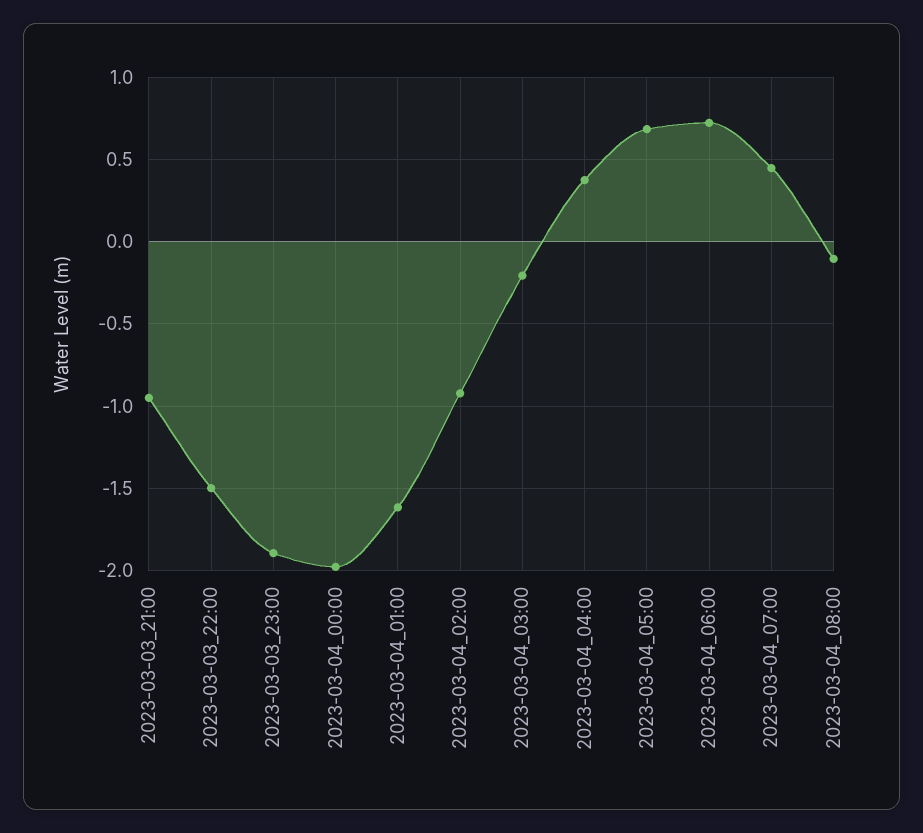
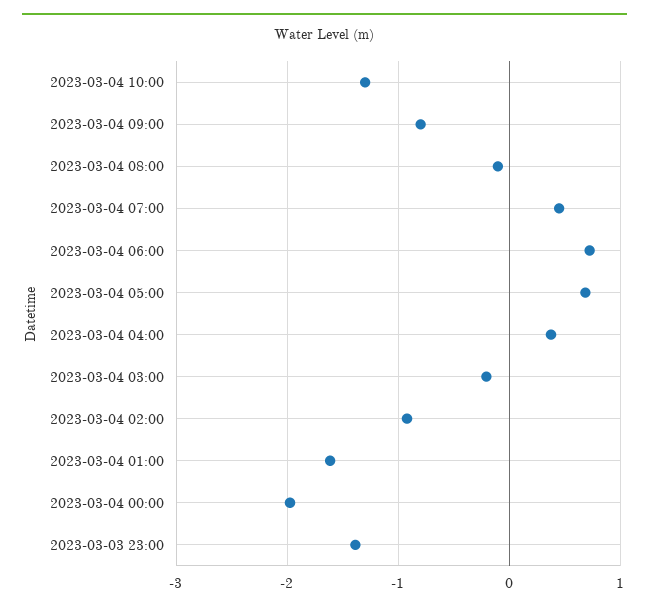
2023-03-03_21:00: -0.95 -> none
2023-03-03_22:00: -1.5 -> none
2023-03-03_23:00: -1.9 -> -1.4
2023-03-04 10:00: none -> -1.3
2023-03-04 09:00: none -> -0.8

